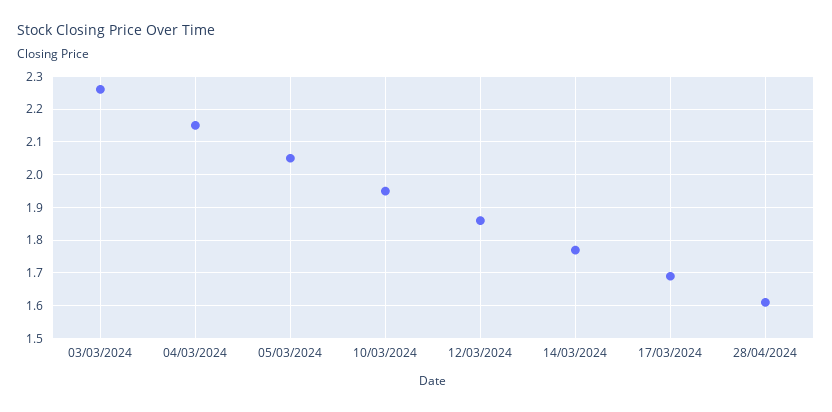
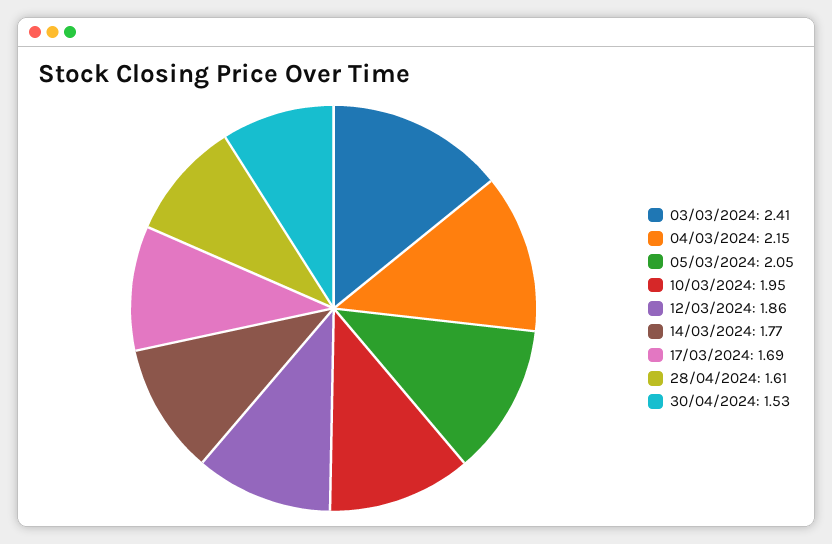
03/03/2024: 2.25 -> 2.41
30/04/2024: none -> 1.53

